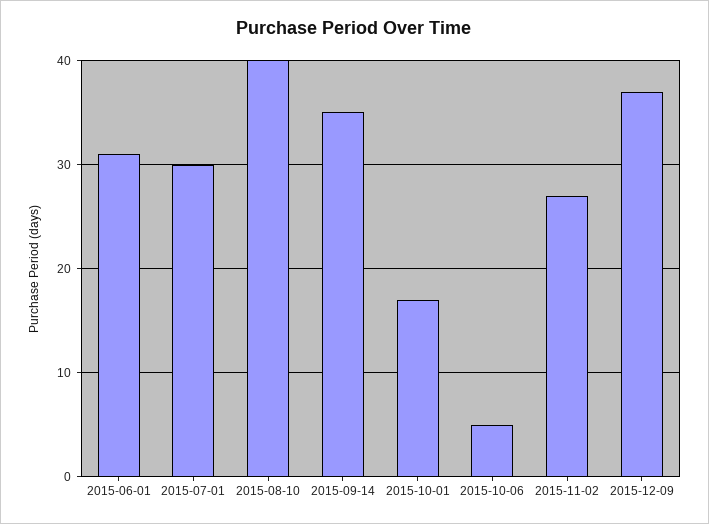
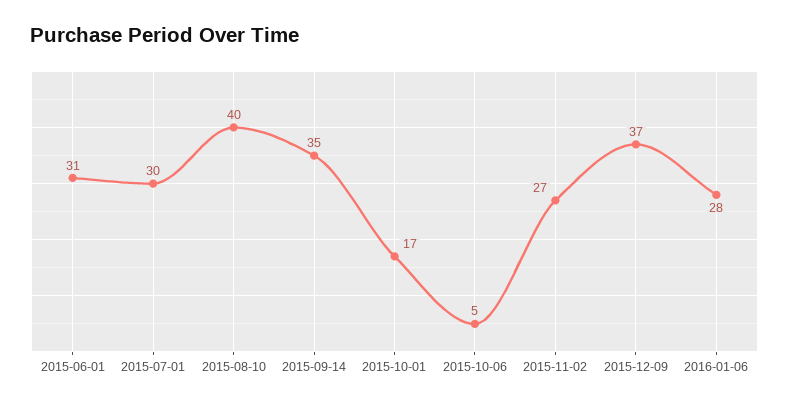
2016-01-06: none -> 28

